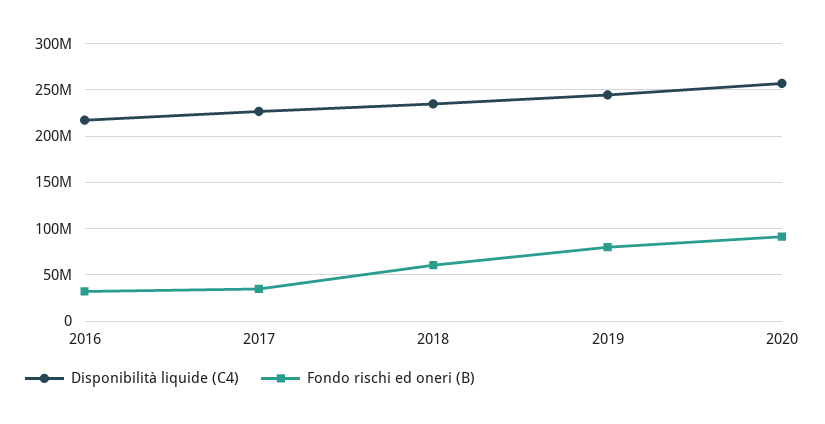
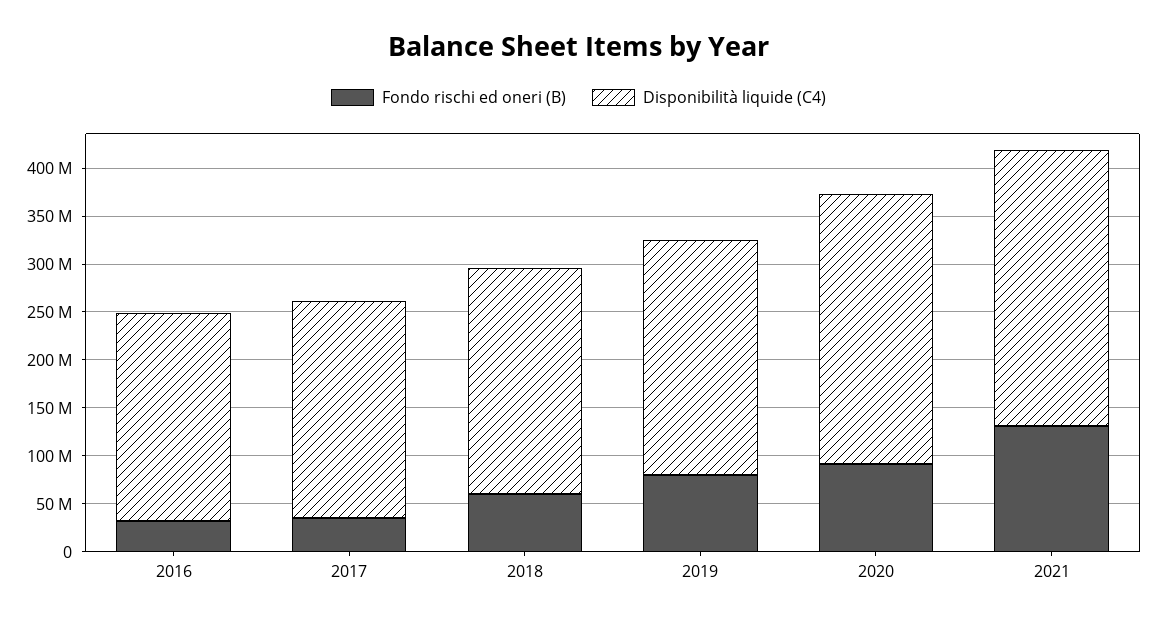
Disponibilità liquide (C4), 2020: 260000000 -> 280000000
Fondo rischi ed oneri (B), 2021: none -> 130000000
Disponibilità liquide (C4), 2021: none -> 290000000

